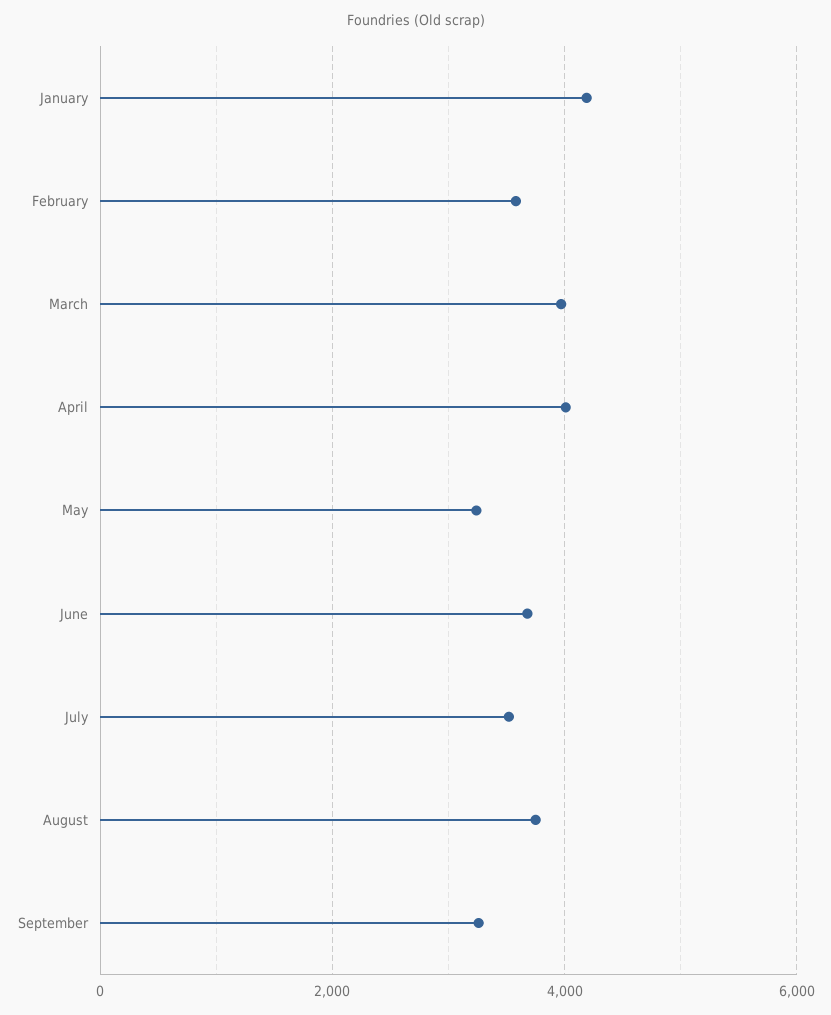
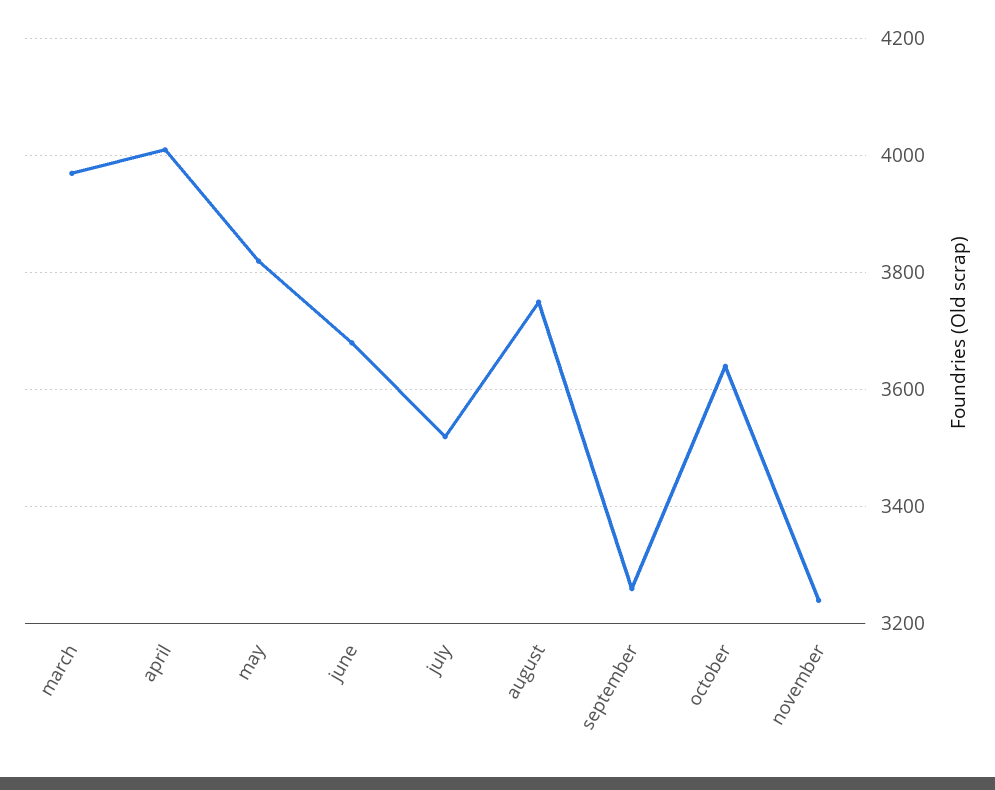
January: 4200 -> none
February: 3600 -> none
May: 3200 -> 3820
october: none -> 3640
november: none -> 3240

